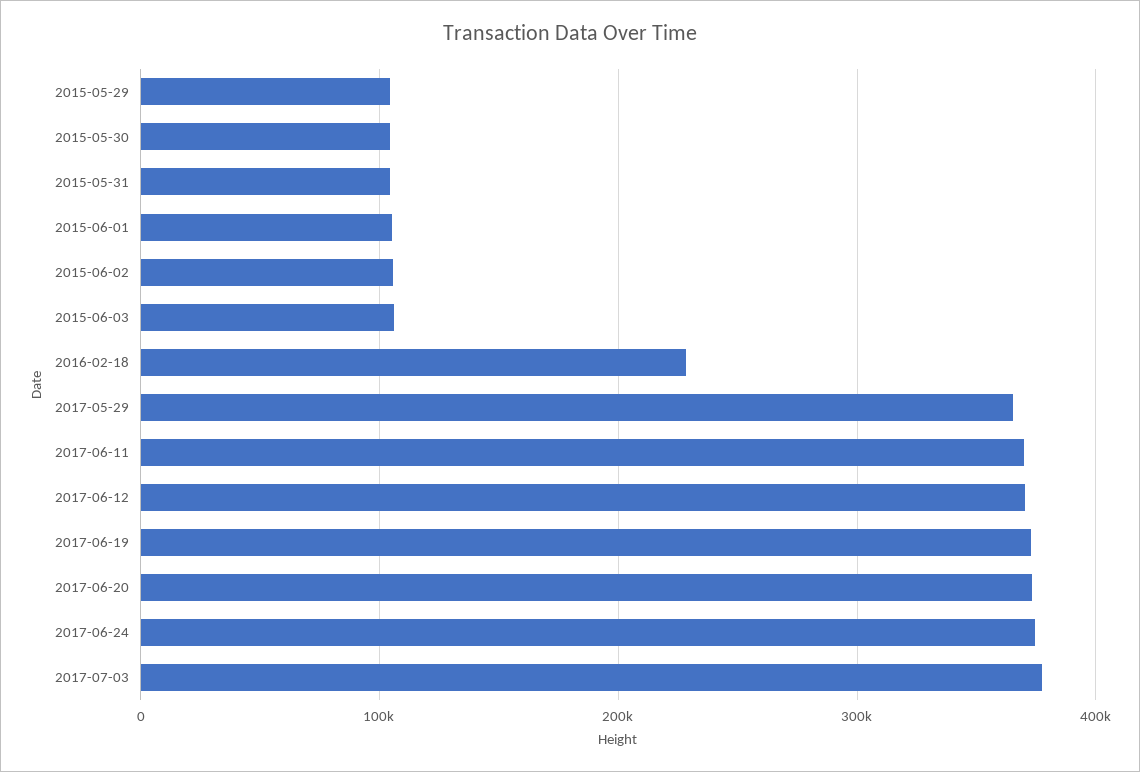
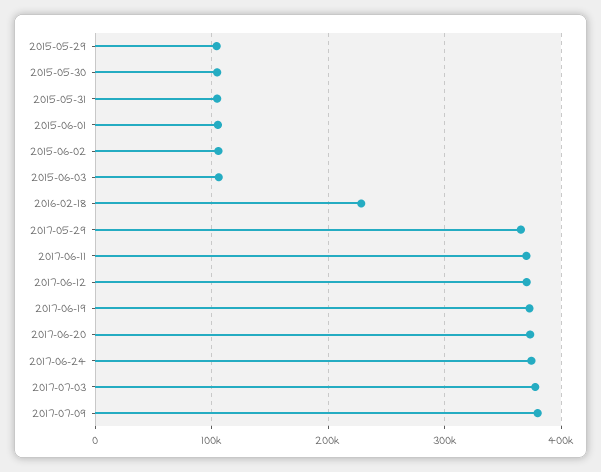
2017-07-09: none -> 380000

